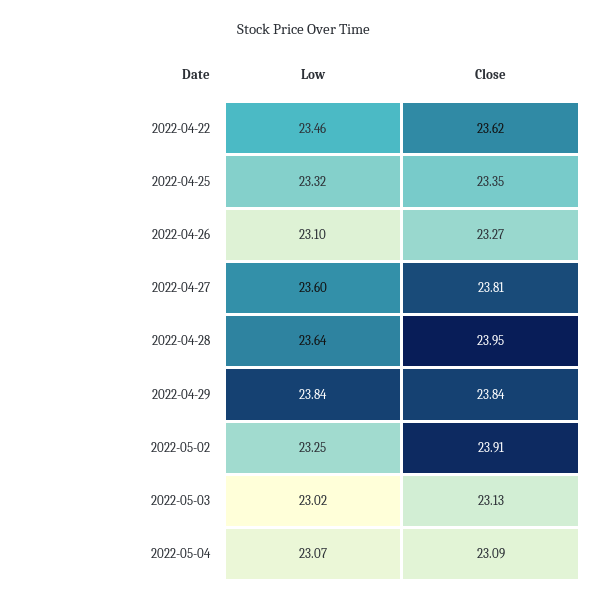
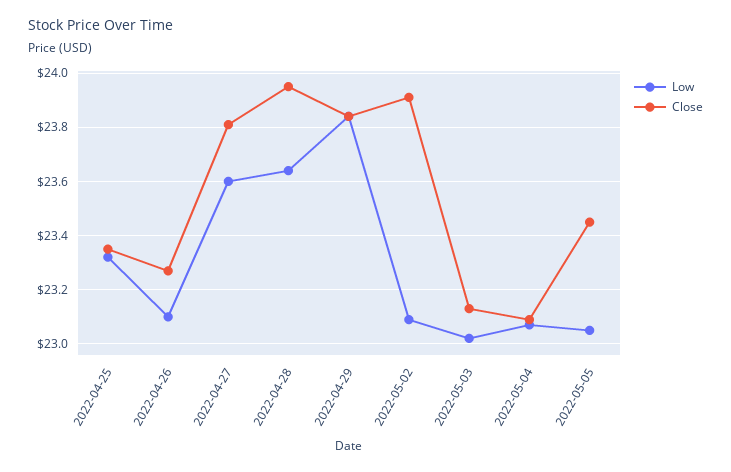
Low, 2022-04-22: 23.46 -> none
Close, 2022-04-22: 23.62 -> none
Low, 2022-05-02: 23.25 -> 23.1
Low, 2022-05-05: none -> 23.05
Close, 2022-05-05: none -> 23.45

